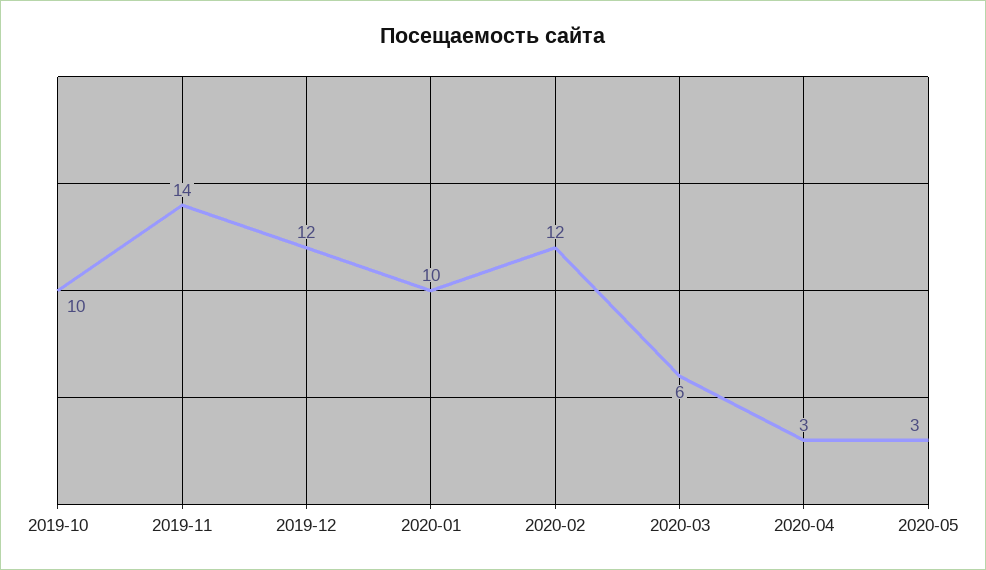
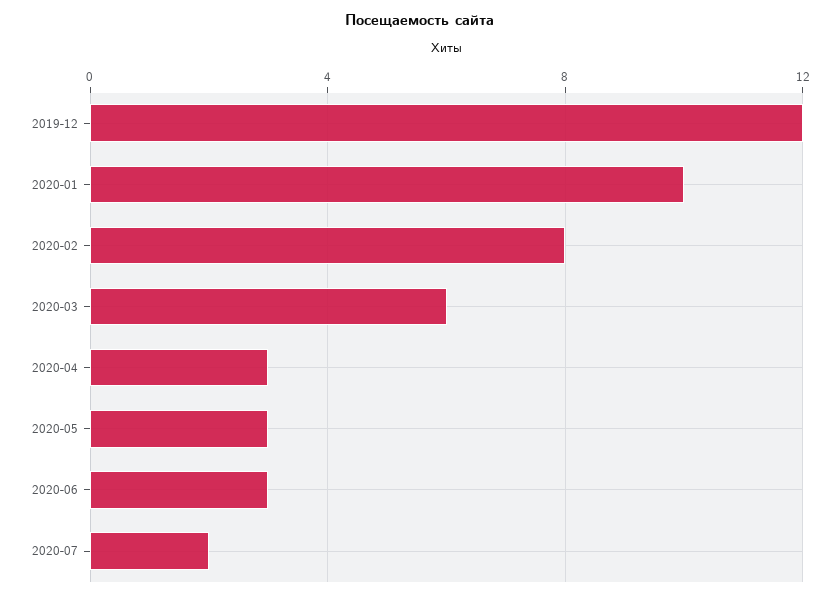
2019-10: 10 -> none
2019-11: 14 -> none
2020-02: 12 -> 8
2020-06: none -> 3
2020-07: none -> 2

